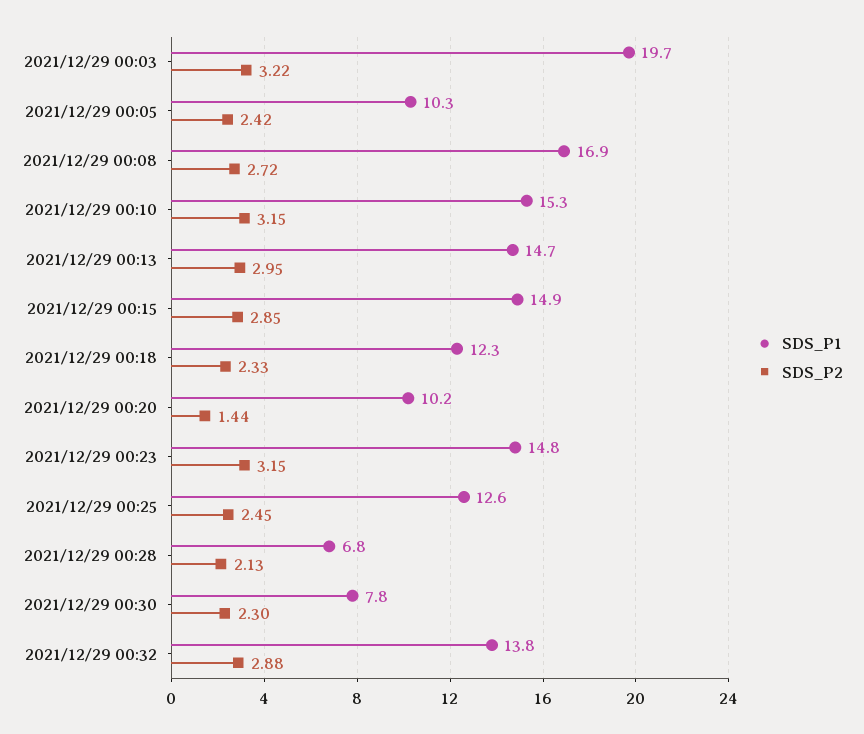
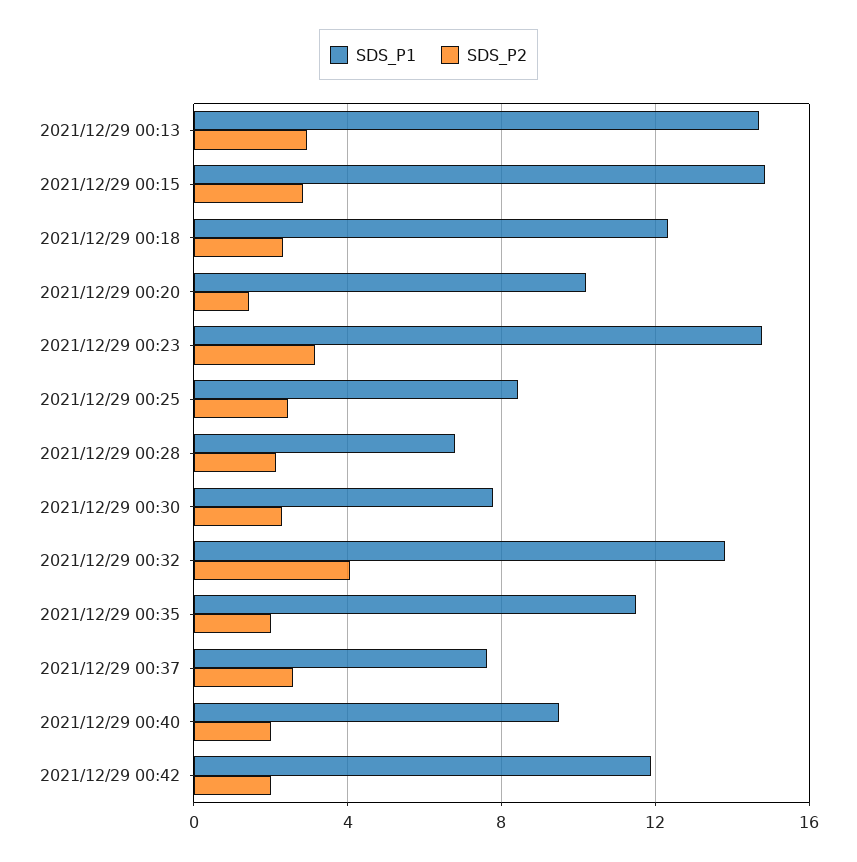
SDS_P1, 2021/12/29 00:03: 19.7 -> none
SDS_P2, 2021/12/29 00:03: 3.22 -> none
SDS_P1, 2021/12/29 00:05: 10.3 -> none
SDS_P2, 2021/12/29 00:05: 2.42 -> none
SDS_P1, 2021/12/29 00:08: 16.9 -> none
SDS_P2, 2021/12/29 00:08: 2.72 -> none
SDS_P1, 2021/12/29 00:10: 15.3 -> none
SDS_P2, 2021/12/29 00:10: 3.15 -> none
SDS_P1, 2021/12/29 00:25: 12.6 -> 8.5
SDS_P2, 2021/12/29 00:32: 2.88 -> 4
SDS_P1, 2021/12/29 00:35: none -> 11.5
SDS_P2, 2021/12/29 00:35: none -> 2
SDS_P1, 2021/12/29 00:37: none -> 7.5
SDS_P2, 2021/12/29 00:37: none -> 2.5
SDS_P1, 2021/12/29 00:40: none -> 9.5
SDS_P2, 2021/12/29 00:40: none -> 2
SDS_P1, 2021/12/29 00:42: none -> 12
SDS_P2, 2021/12/29 00:42: none -> 2

